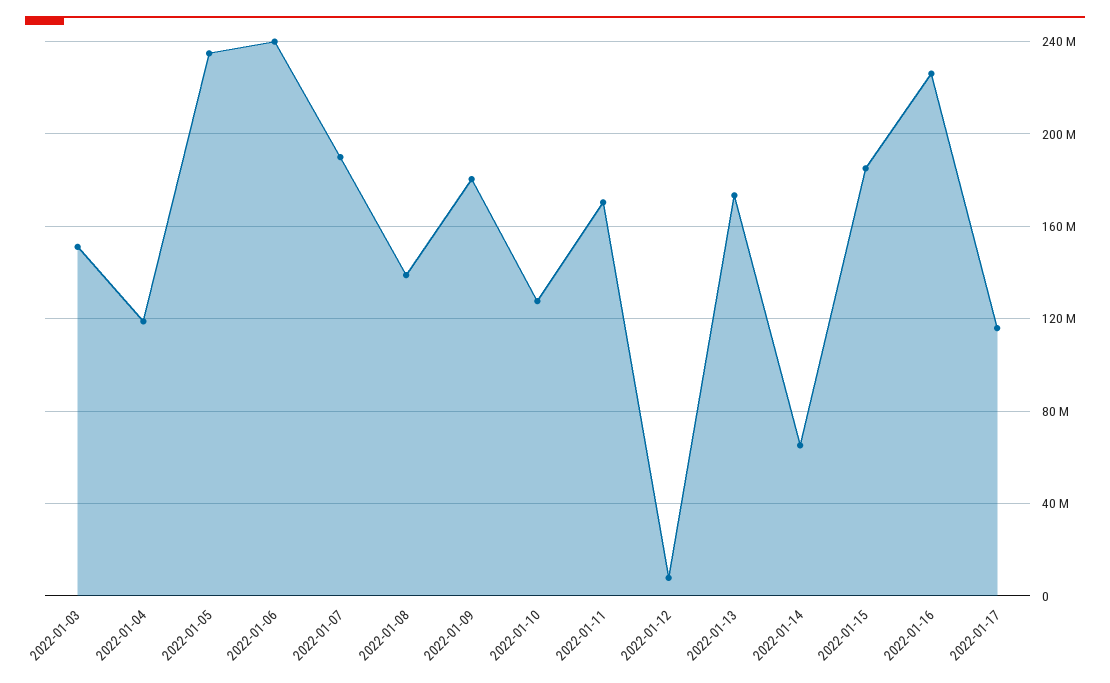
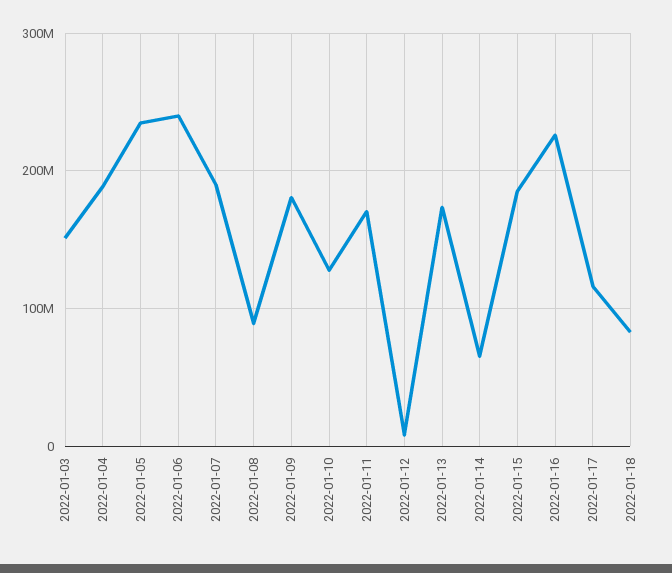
2022-01-04: 120000000 -> 190000000
2022-01-08: 140000000 -> 90000000
2022-01-18: none -> 80000000

